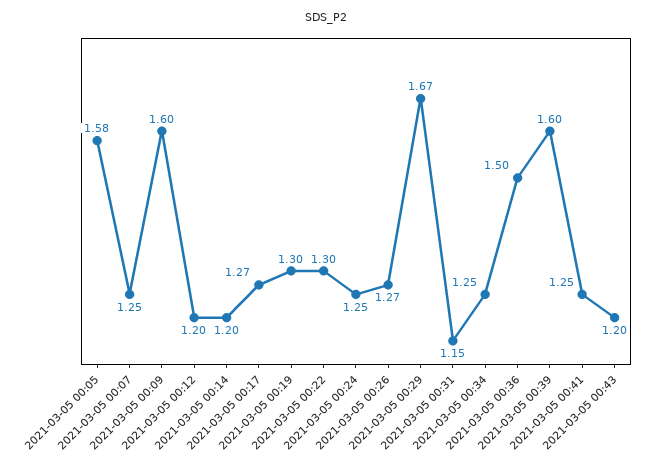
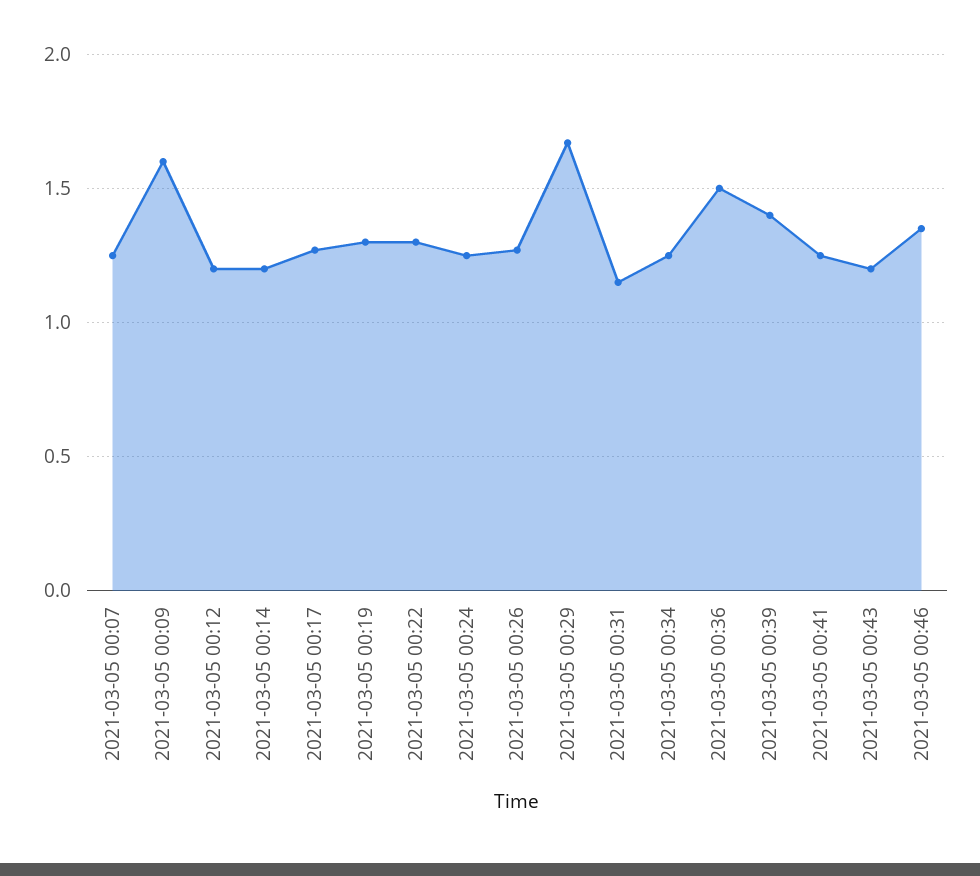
2021-03-05 00:05: 1.58 -> none
2021-03-05 00:39: 1.6 -> 1.4
2021-03-05 00:46: none -> 1.35

